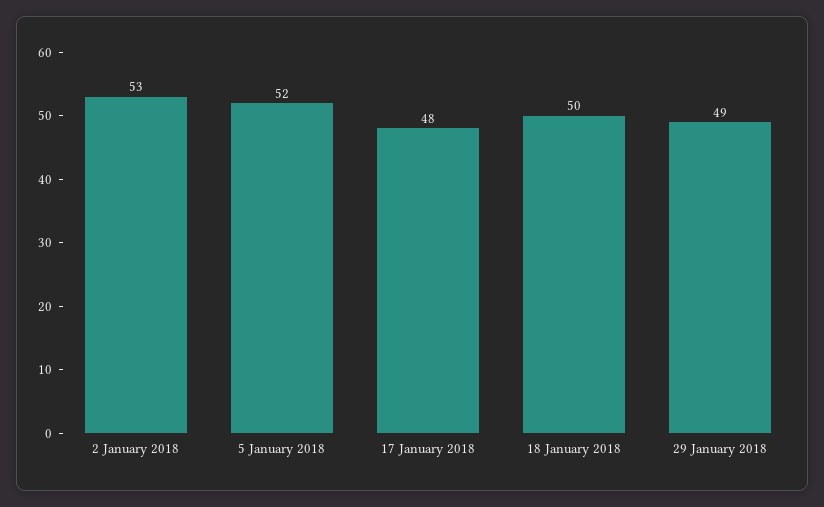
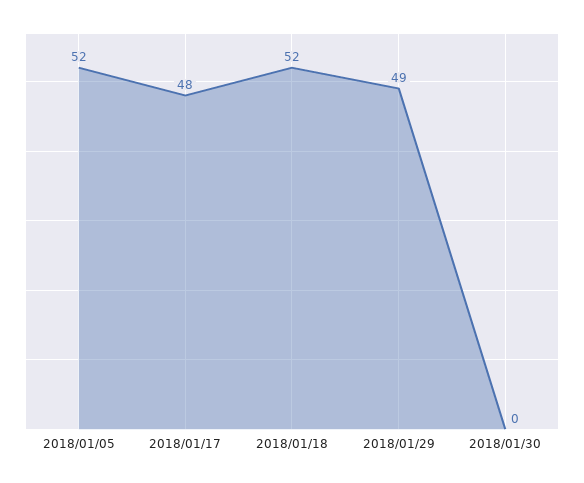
2 January 2018: 53 -> none
18 January 2018: 50 -> 52
2018/01/30: none -> 0

